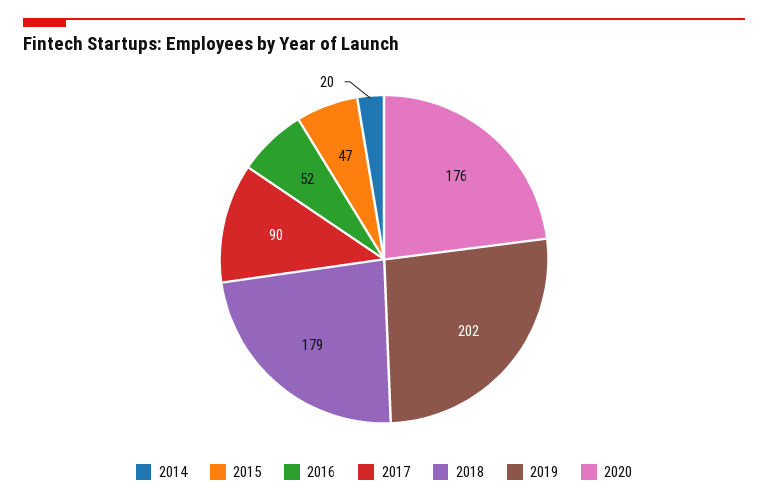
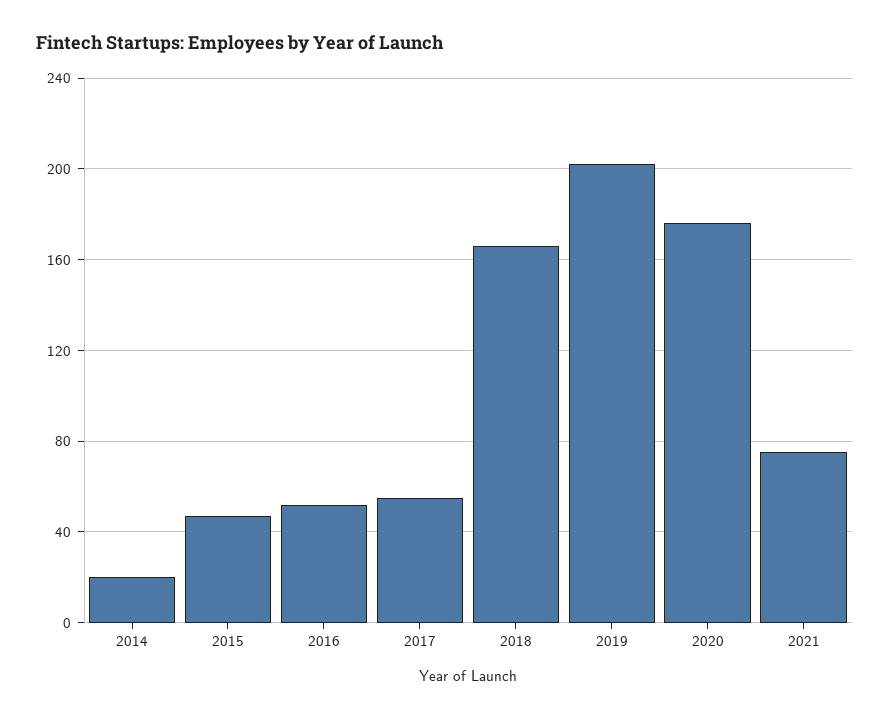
2017: 90 -> 55
2018: 179 -> 165
2021: none -> 75

